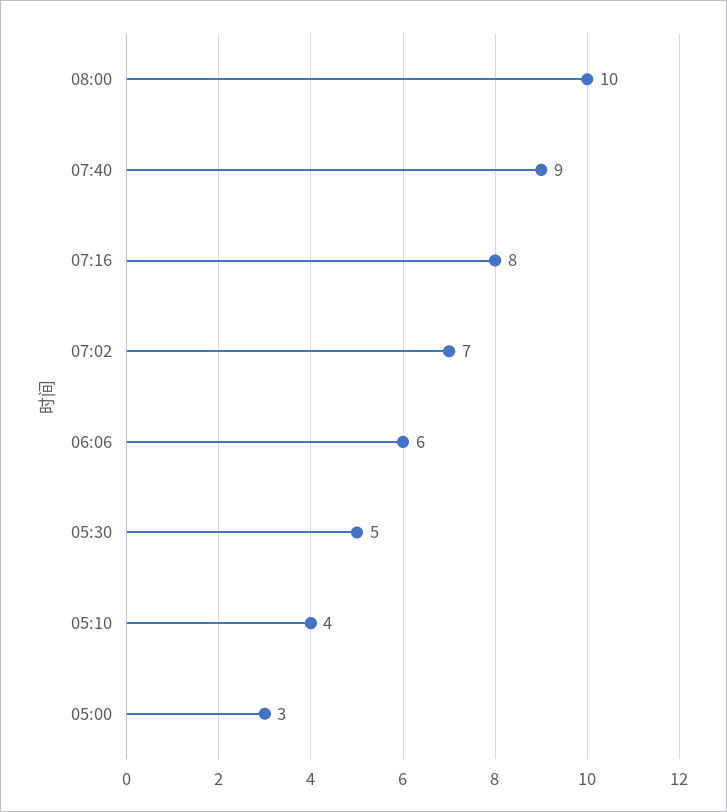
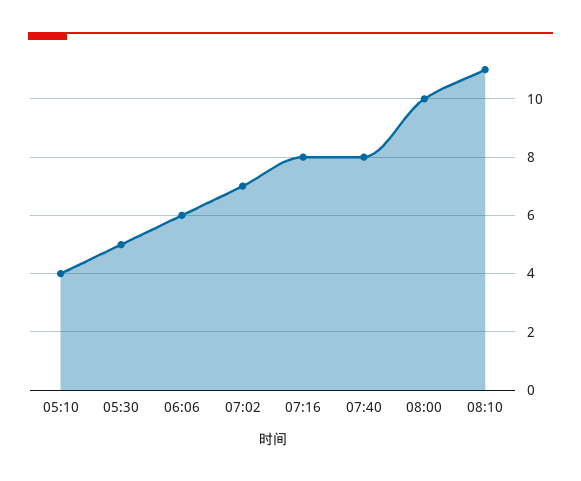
07:40: 9 -> 8
05:00: 3 -> none
08:10: none -> 11

